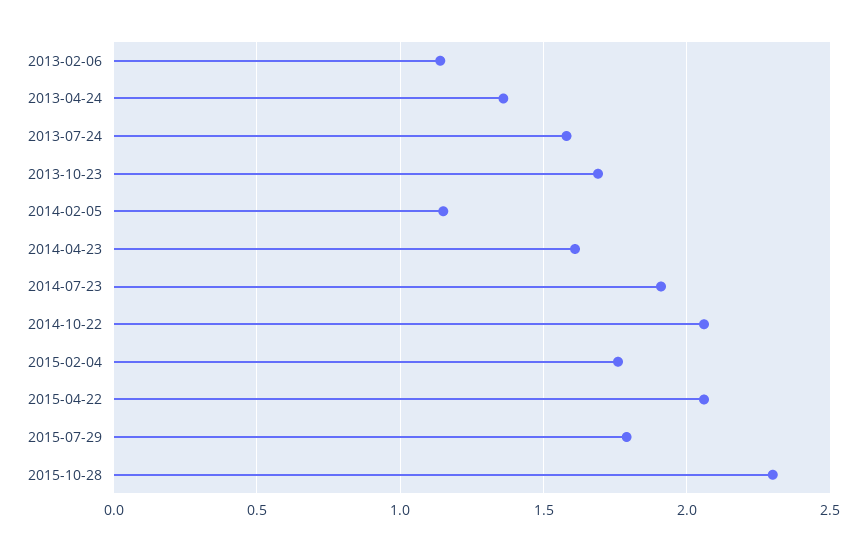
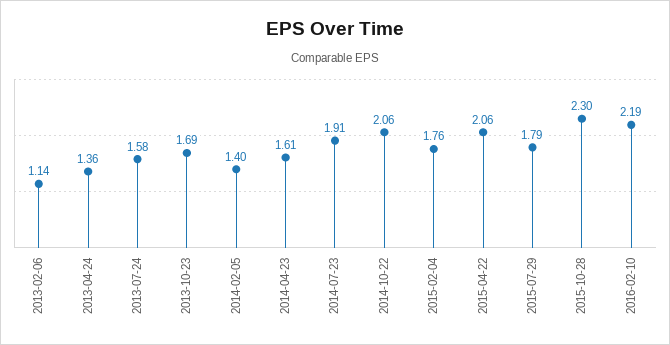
2014-02-05: 1.15 -> 1.4
2016-02-10: none -> 2.19

